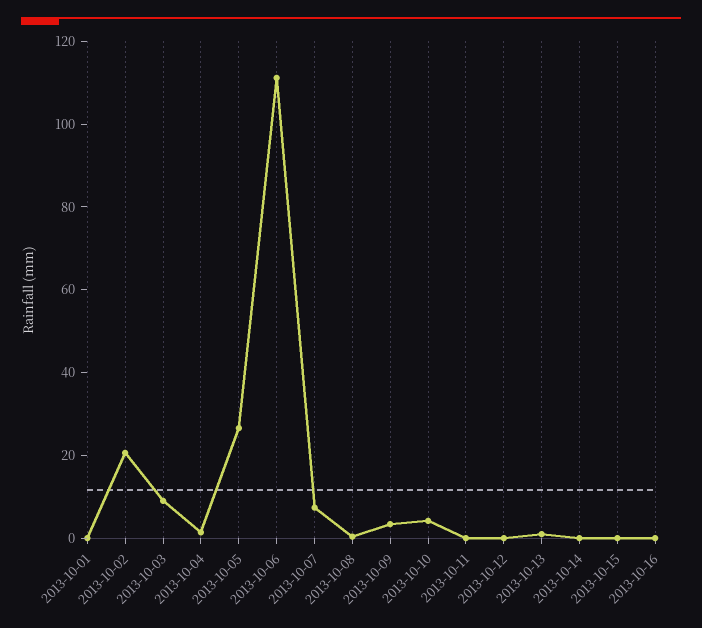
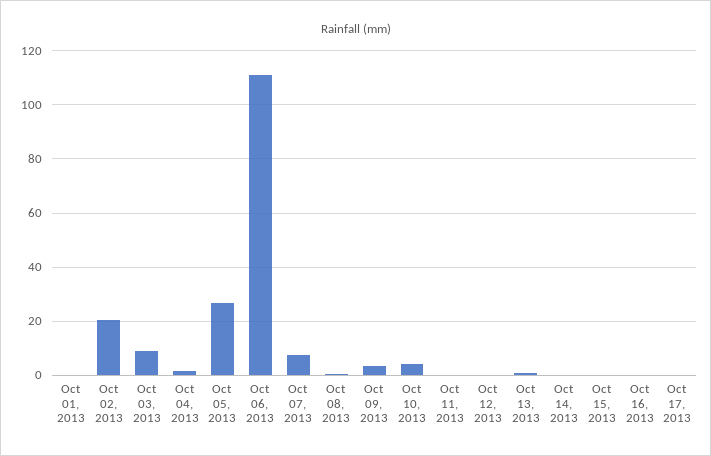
Oct 17, 2013: none -> 0

